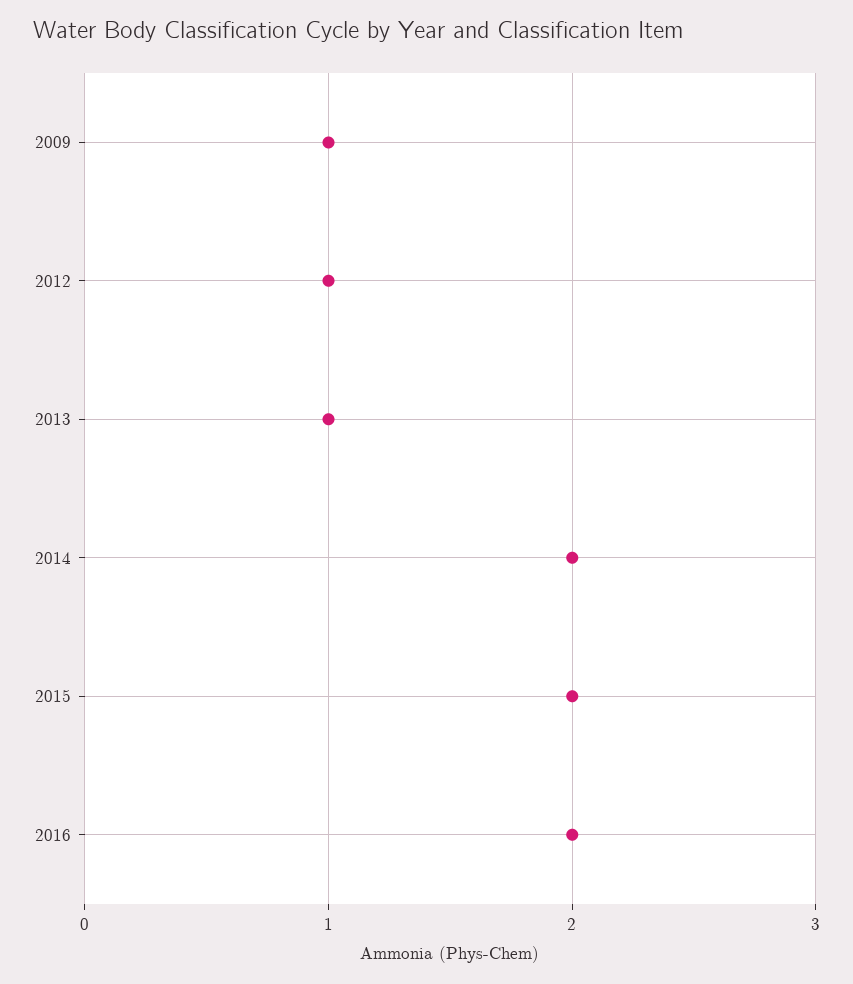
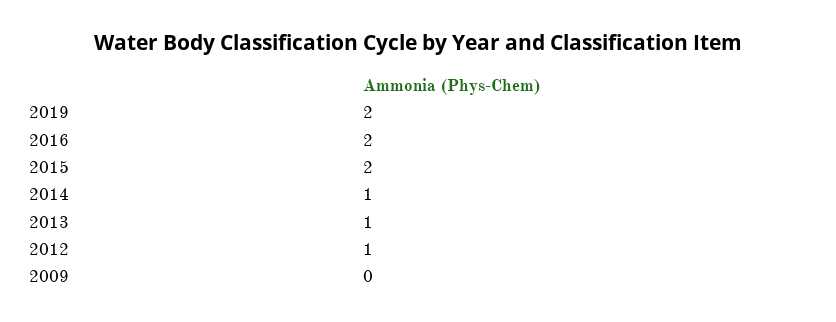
2009: 1 -> 0
2014: 2 -> 1
2019: none -> 2

